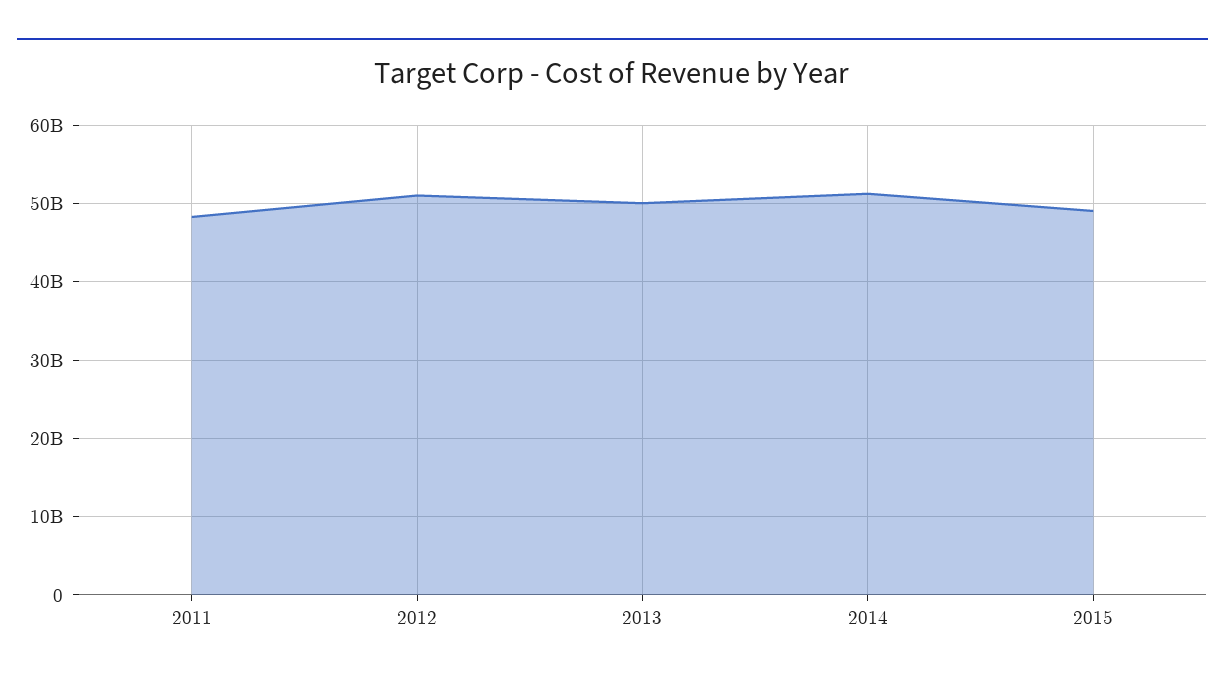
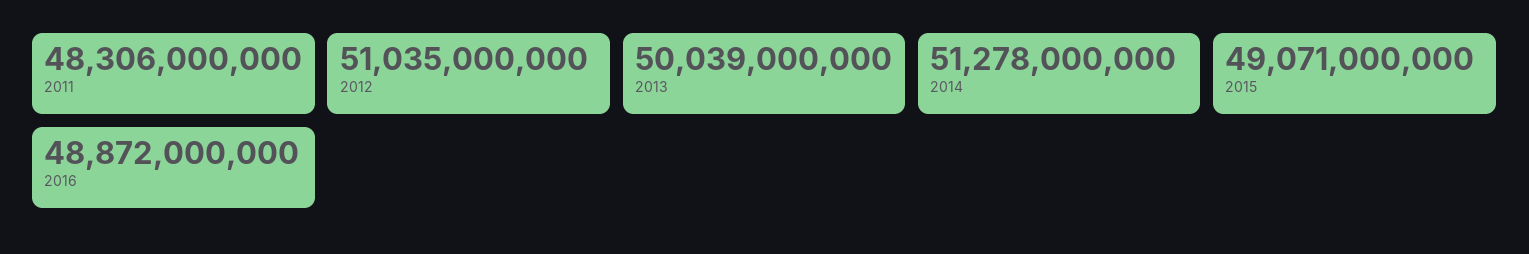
2016: none -> 48872000000

